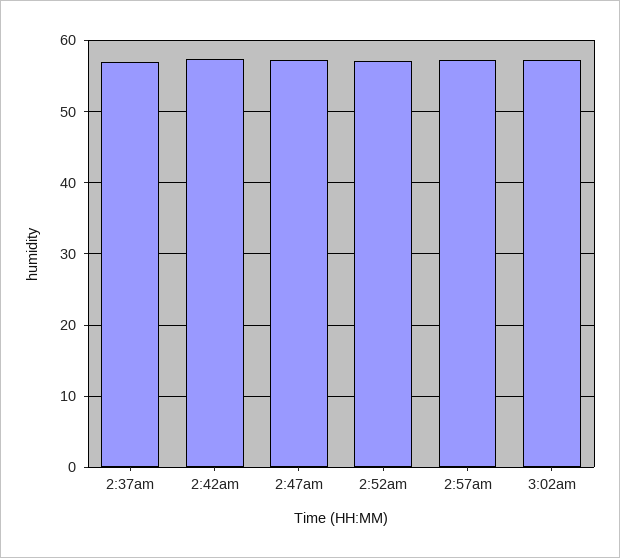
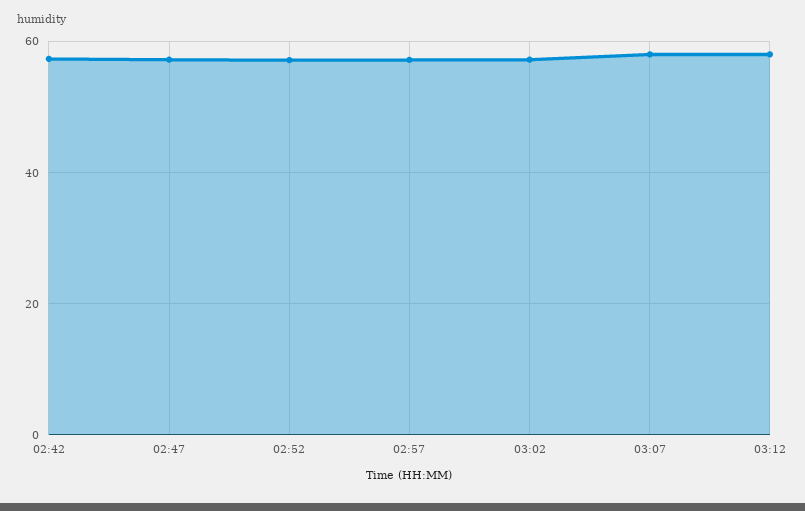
2:37am: 57 -> none
03:07: none -> 58
03:12: none -> 58

